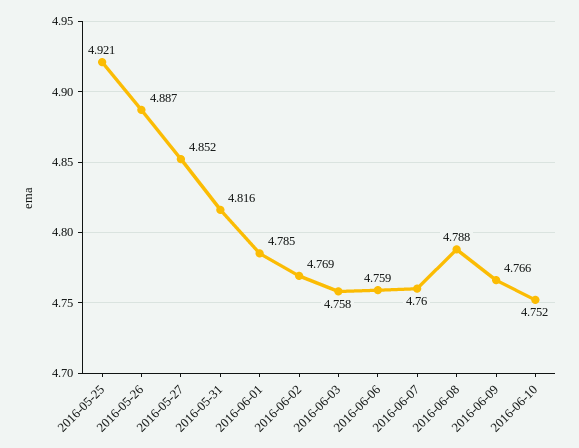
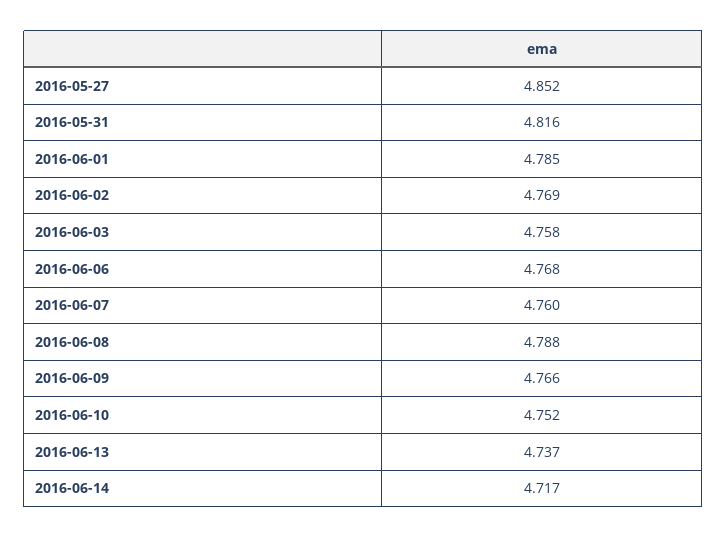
2016-05-25: 4.921 -> none
2016-05-26: 4.887 -> none
2016-06-06: 4.759 -> 4.768
2016-06-13: none -> 4.737
2016-06-14: none -> 4.717

